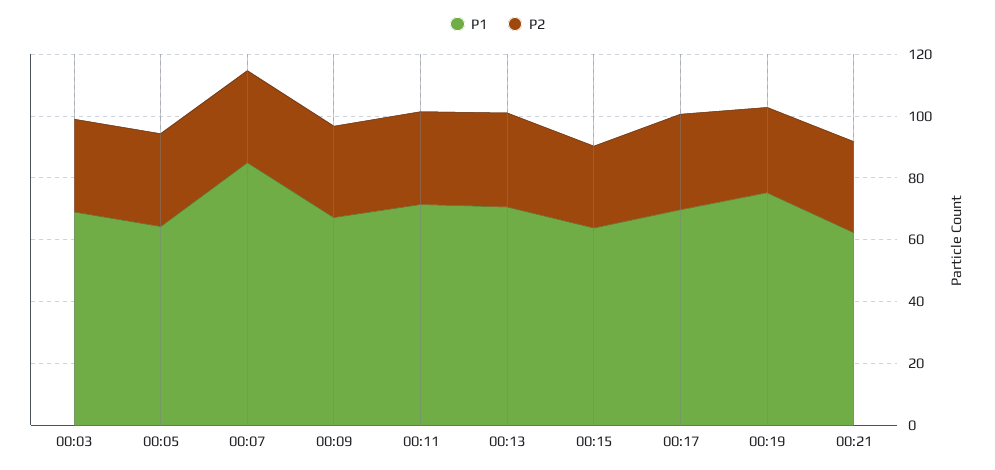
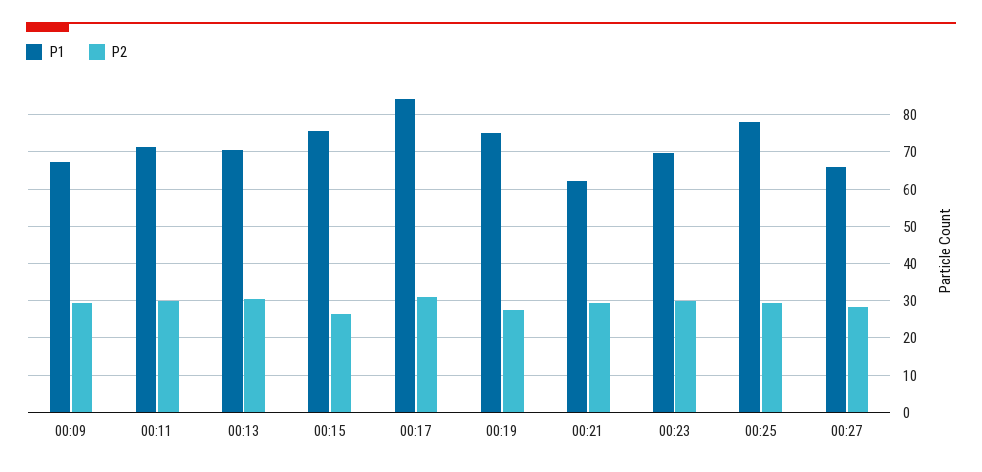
P1, 00:03: 70 -> none
P2, 00:03: 30 -> none
P1, 00:05: 65 -> none
P2, 00:05: 30 -> none
P1, 00:07: 85 -> none
P2, 00:07: 30 -> none
P1, 00:15: 65 -> 76
P1, 00:17: 70 -> 84
P1, 00:23: none -> 70
P2, 00:23: none -> 30
P1, 00:25: none -> 78
P2, 00:25: none -> 30
P1, 00:27: none -> 66
P2, 00:27: none -> 28

